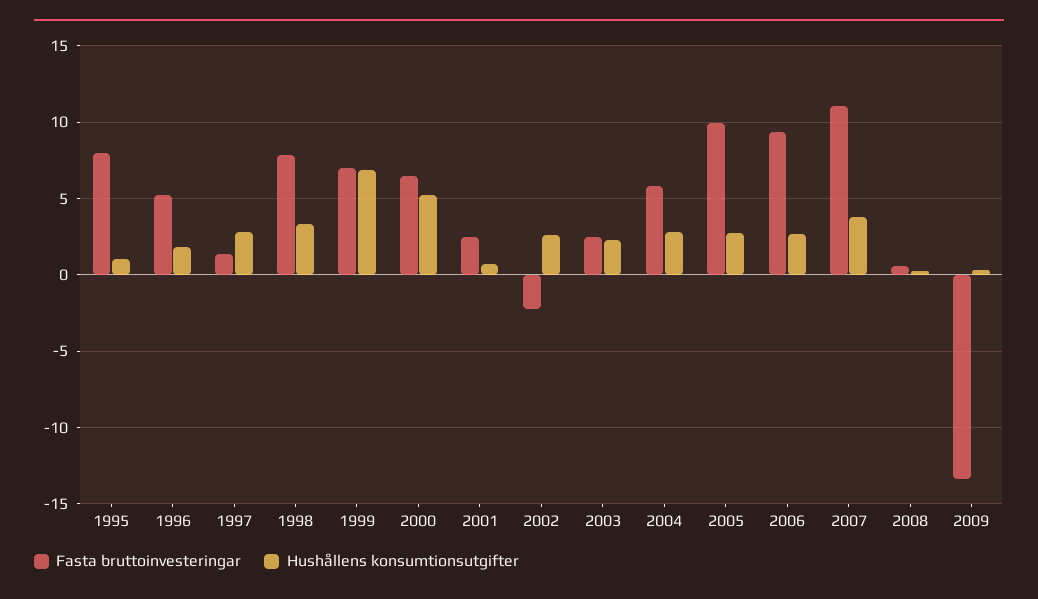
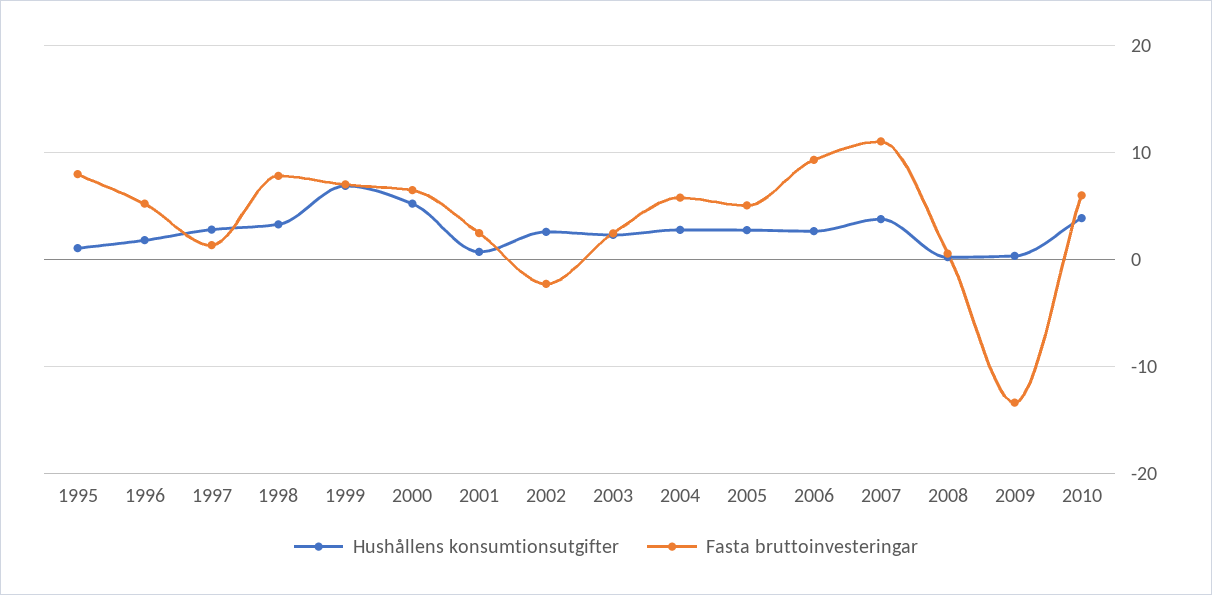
Fasta bruttoinvesteringar, 2005: 10 -> 5
Hushållens konsumtionsutgifter, 2010: none -> 4
Fasta bruttoinvesteringar, 2010: none -> 6

